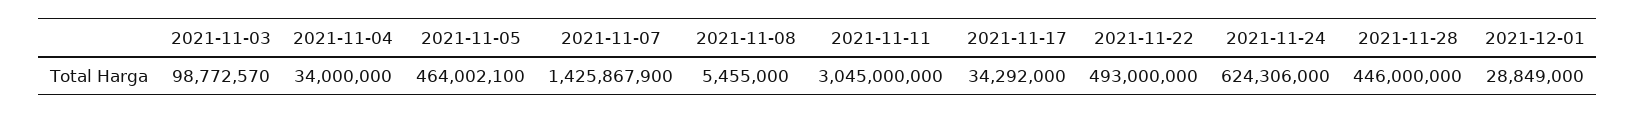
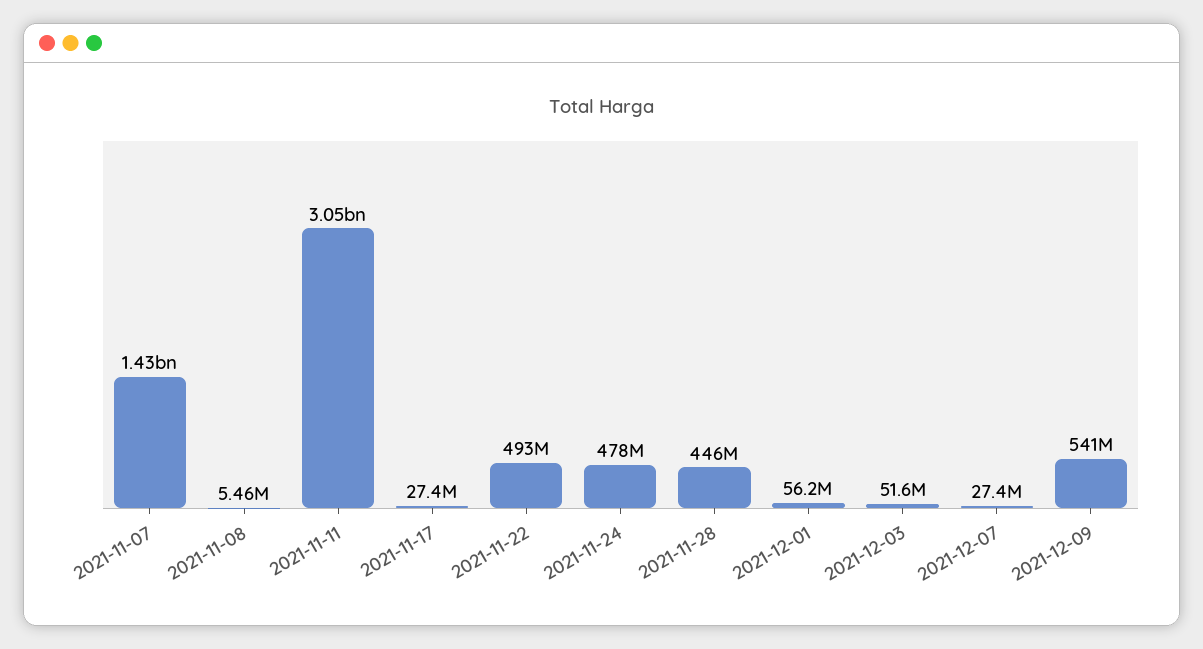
2021-11-03: 98772570 -> none
2021-11-04: 34000000 -> none
2021-11-05: 464002100 -> none
2021-11-17: 34292000 -> 27400000
2021-11-24: 624306000 -> 478000000
2021-12-01: 28849000 -> 56200000
2021-12-03: none -> 51600000
2021-12-07: none -> 27400000
2021-12-09: none -> 541000000

